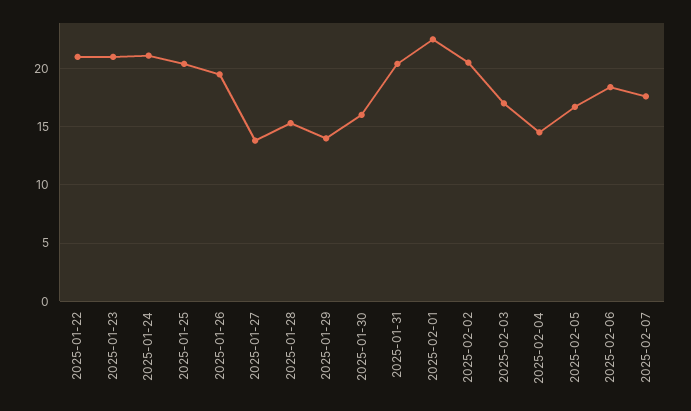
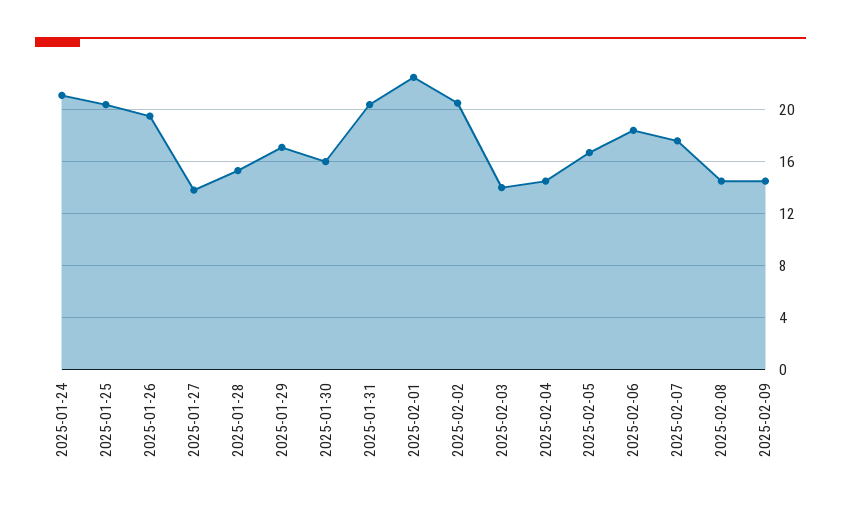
2025-01-22: 21 -> none
2025-01-23: 21 -> none
2025-01-29: 14 -> 17
2025-02-03: 17 -> 14
2025-02-08: none -> 14.5
2025-02-09: none -> 14.5

